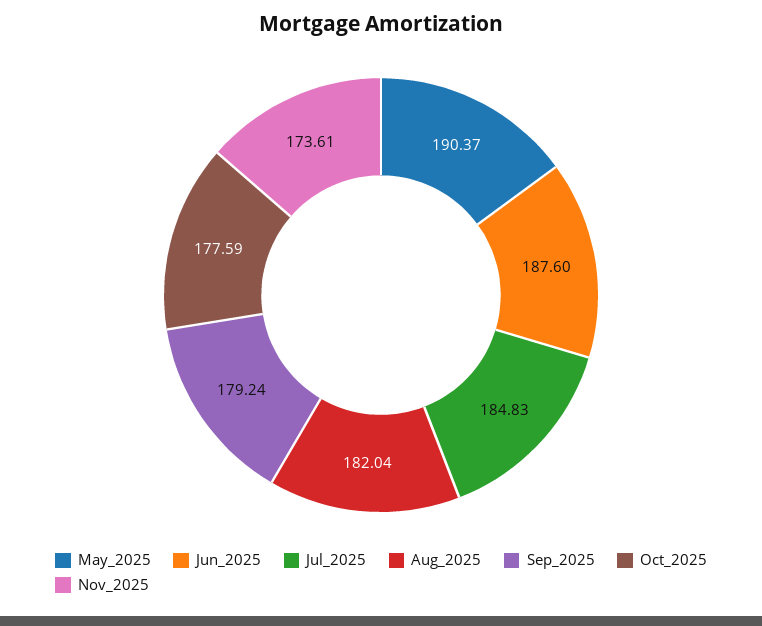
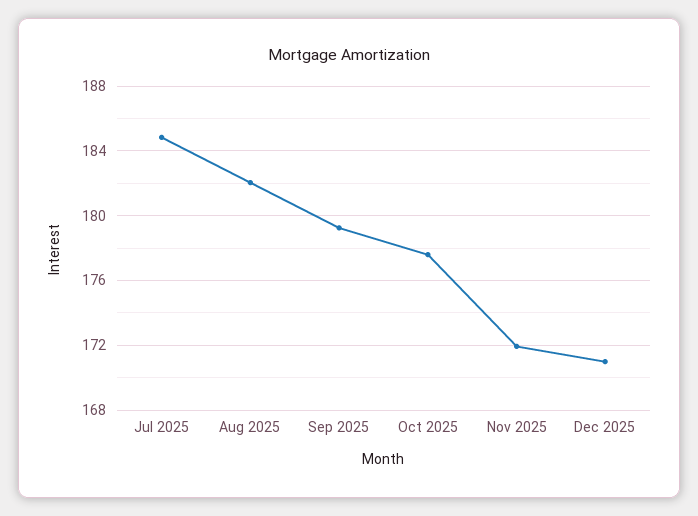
May_2025: 190.37 -> none
Jun_2025: 187.6 -> none
Nov_2025: 173.61 -> 172
Dec 2025: none -> 171

